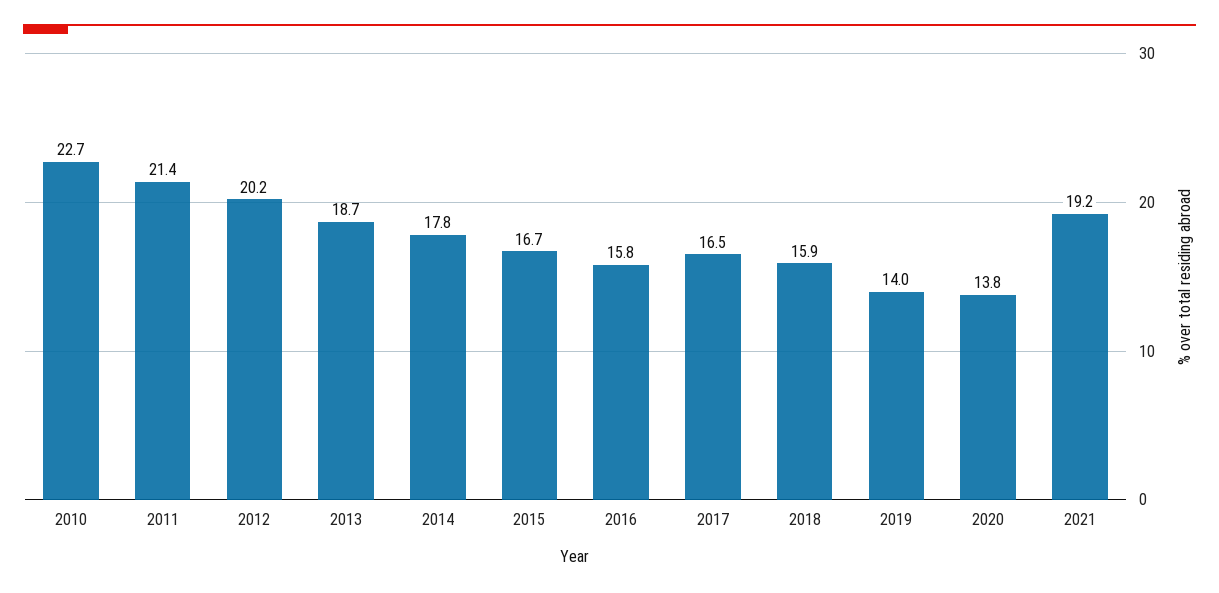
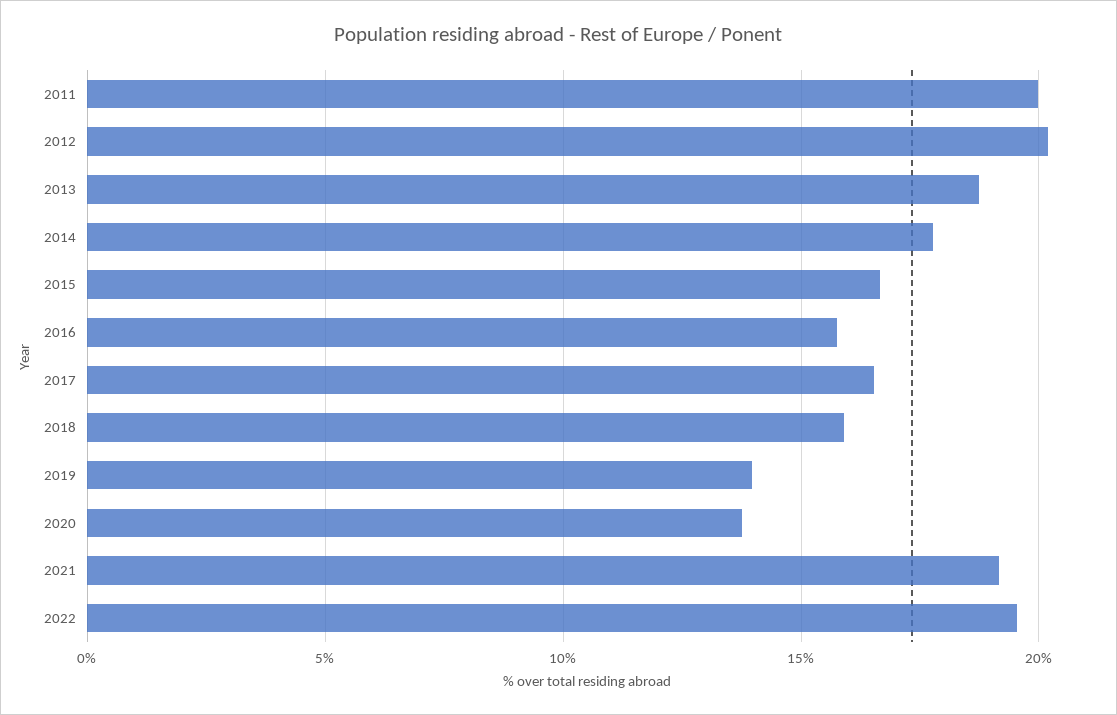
2010: 22.7 -> none
2011: 21.4 -> 20
2022: none -> 19.5

